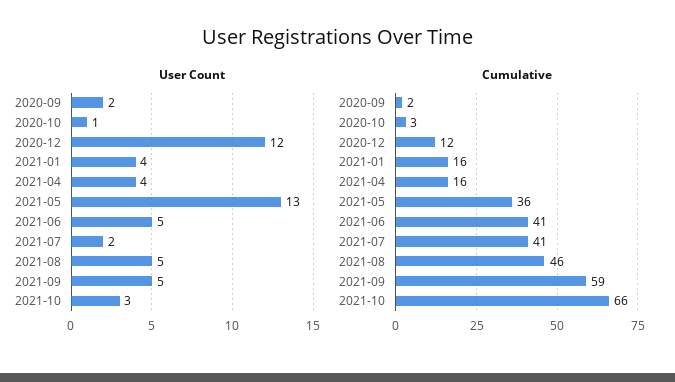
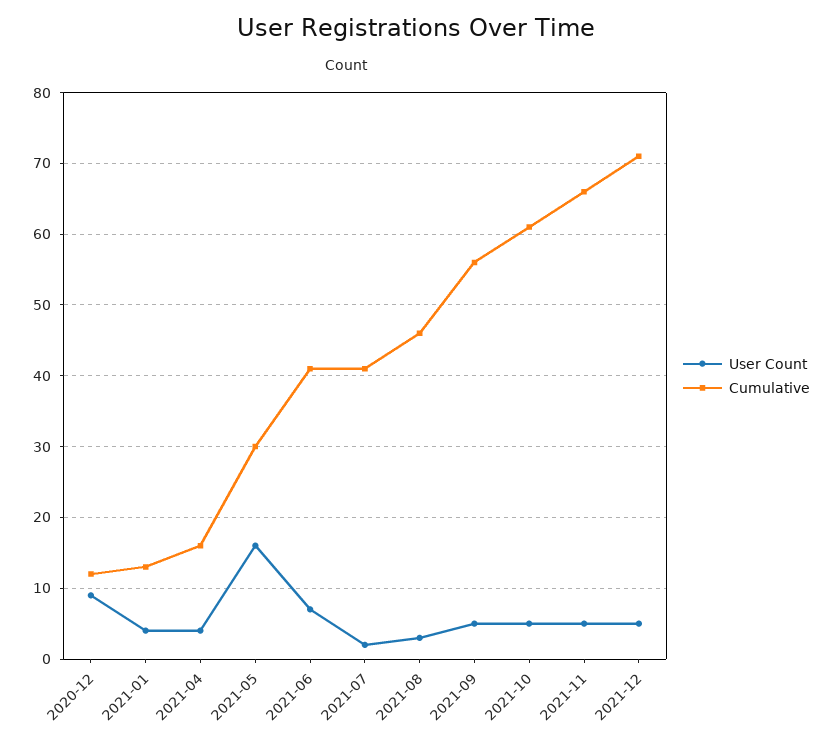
User Count, 2020-09: 2 -> none
User Count, 2020-10: 1 -> none
User Count, 2020-12: 12 -> 9
User Count, 2021-05: 13 -> 16
User Count, 2021-06: 5 -> 7
User Count, 2021-08: 5 -> 3
User Count, 2021-10: 3 -> 5
Cumulative, 2020-09: 2 -> none
Cumulative, 2020-10: 3 -> none
Cumulative, 2021-01: 16 -> 13
Cumulative, 2021-05: 36 -> 30
Cumulative, 2021-09: 59 -> 56
Cumulative, 2021-10: 66 -> 61
User Count, 2021-11: none -> 5
Cumulative, 2021-11: none -> 66
User Count, 2021-12: none -> 5
Cumulative, 2021-12: none -> 71

